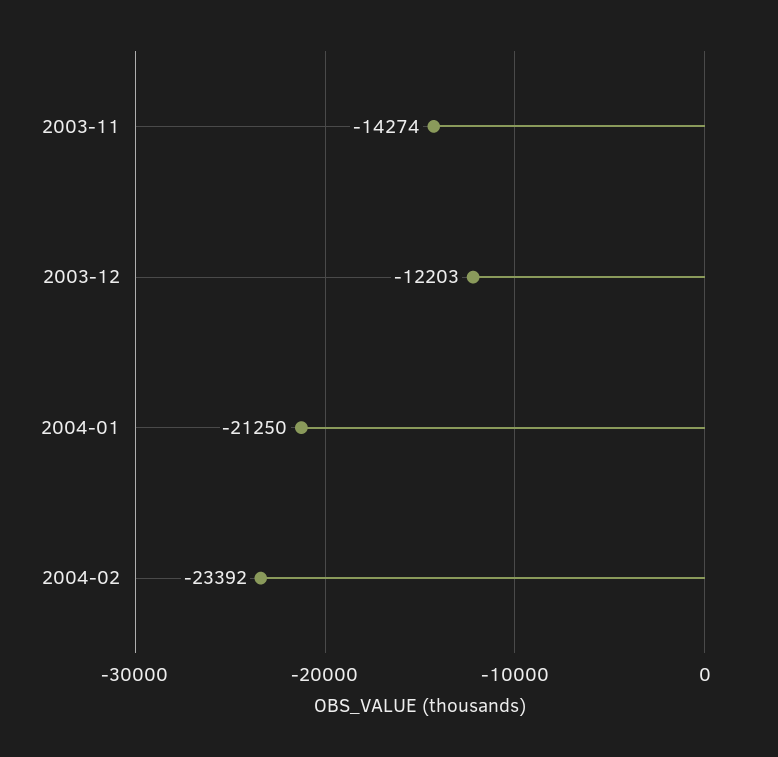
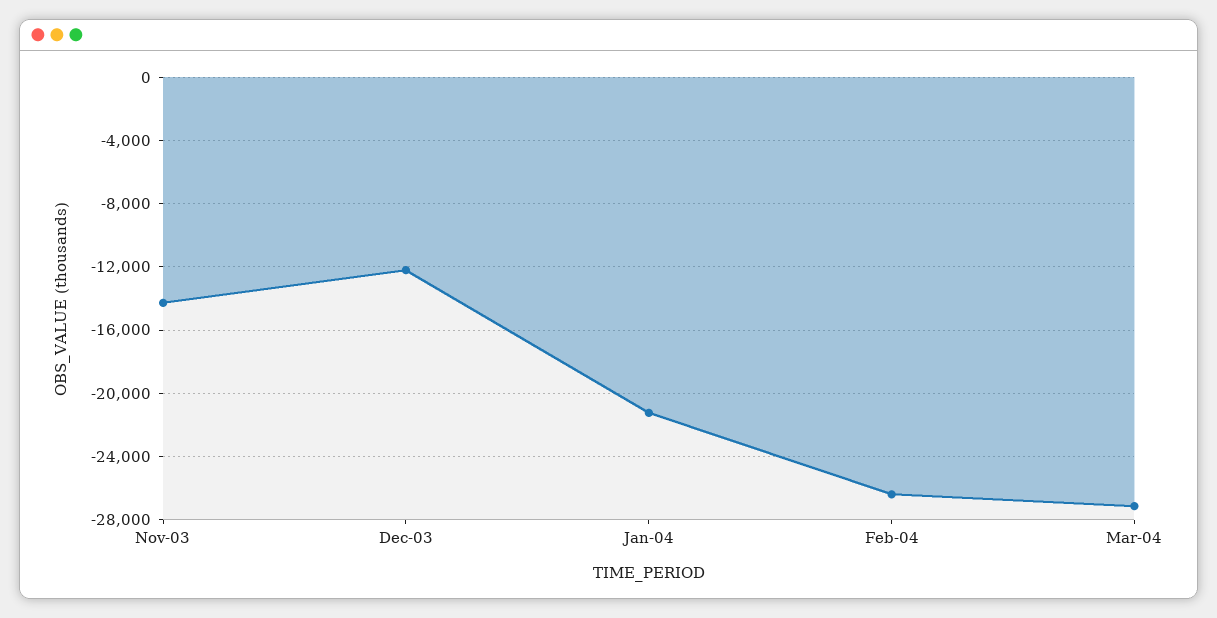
2004-02: -23392 -> -26500
Mar-04: none -> -27000

